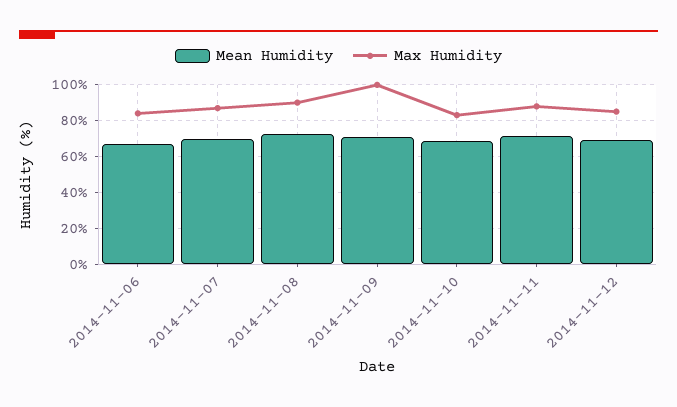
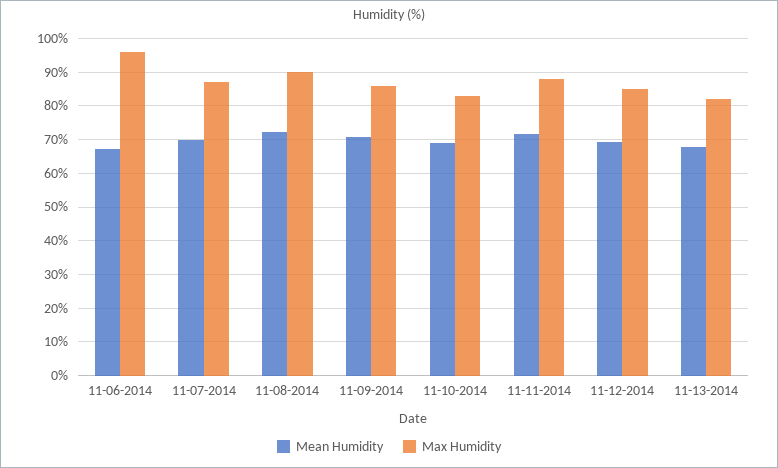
Max Humidity, 2014-11-06: 85 -> 96
Max Humidity, 2014-11-09: 100 -> 86
Mean Humidity, 11-13-2014: none -> 68
Max Humidity, 11-13-2014: none -> 82

